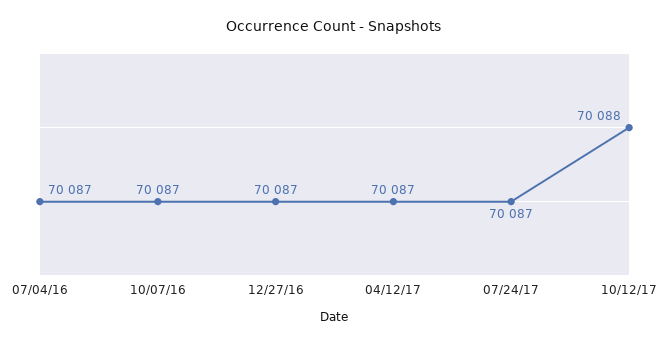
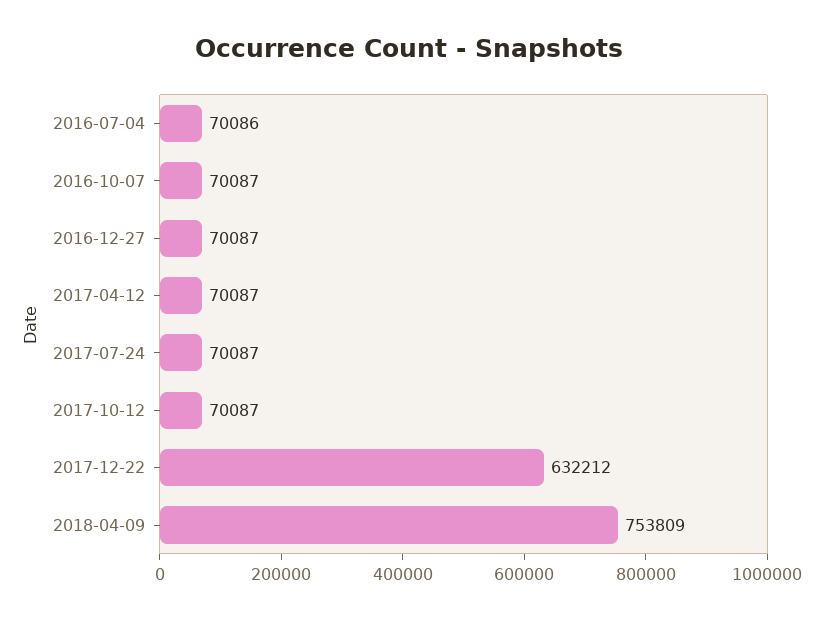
07/04/16: 70087 -> 70086
10/12/17: 70088 -> 70087
2017-12-22: none -> 632212
2018-04-09: none -> 753809

